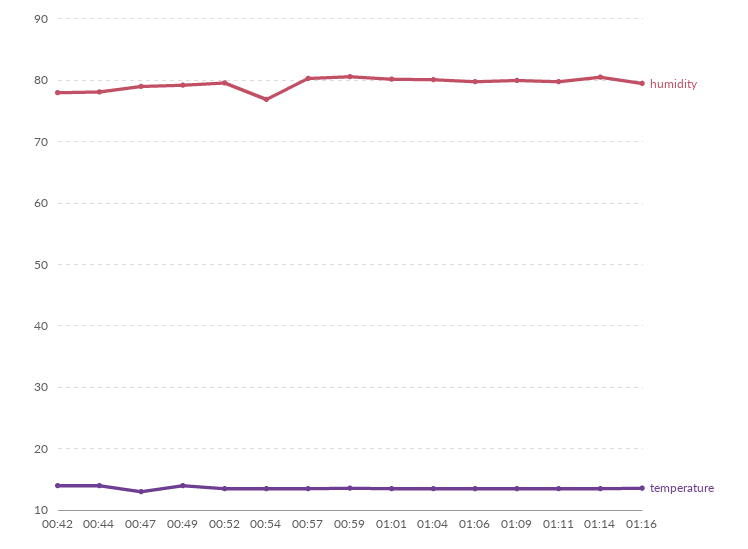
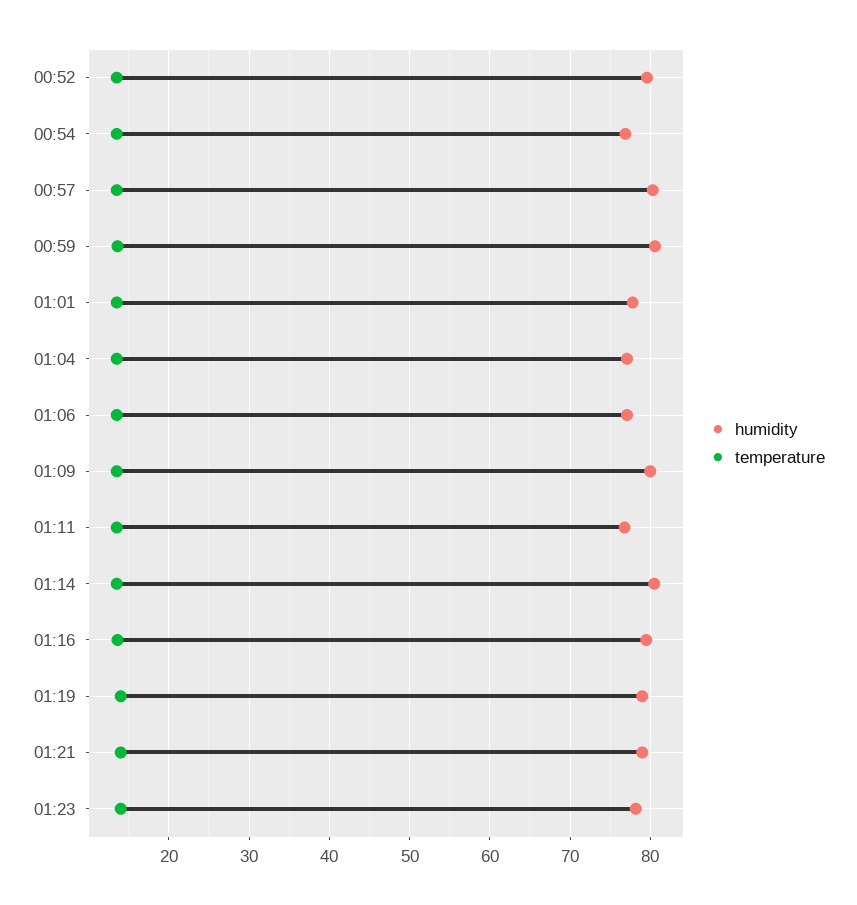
humidity, 00:42: 78 -> none
temperature, 00:42: 14 -> none
humidity, 00:44: 78 -> none
temperature, 00:44: 14 -> none
humidity, 00:47: 79 -> none
temperature, 00:47: 13 -> none
humidity, 00:49: 79 -> none
temperature, 00:49: 14 -> none
humidity, 01:01: 80 -> 78
humidity, 01:04: 80 -> 77
humidity, 01:06: 80 -> 77
humidity, 01:11: 80 -> 77
humidity, 01:19: none -> 79
temperature, 01:19: none -> 14
humidity, 01:21: none -> 79
temperature, 01:21: none -> 14
humidity, 01:23: none -> 78
temperature, 01:23: none -> 14

